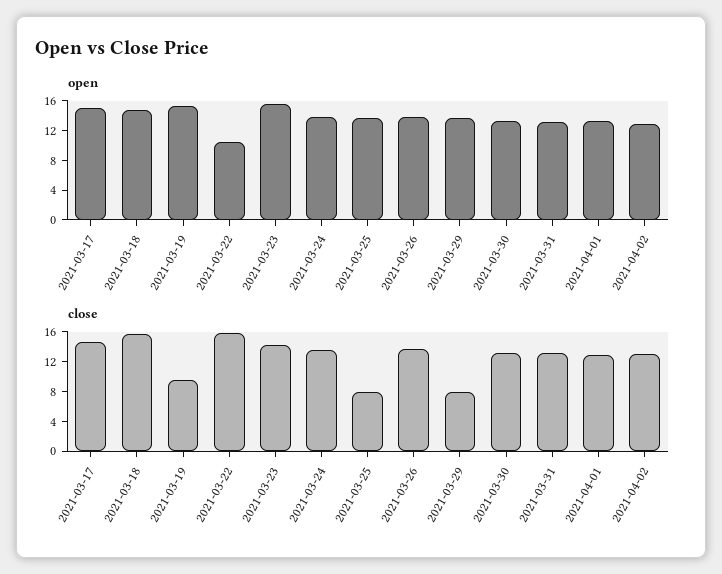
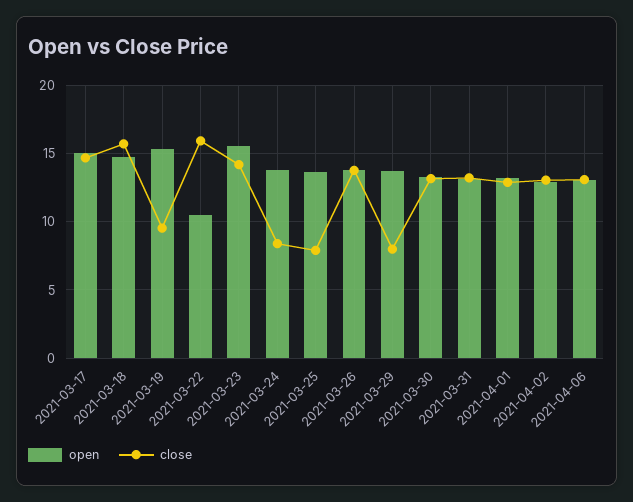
close, 2021-03-24: 14 -> 8.5
open, 2021-04-06: none -> 13
close, 2021-04-06: none -> 13

